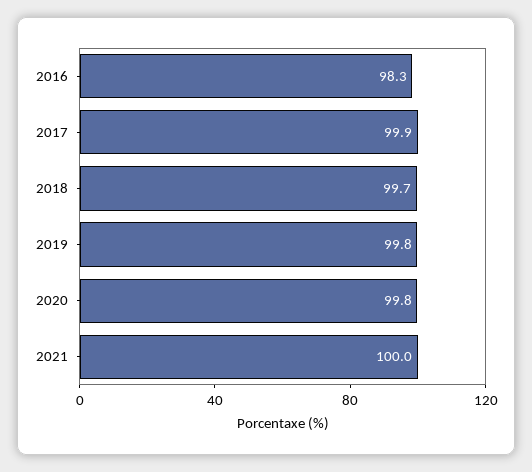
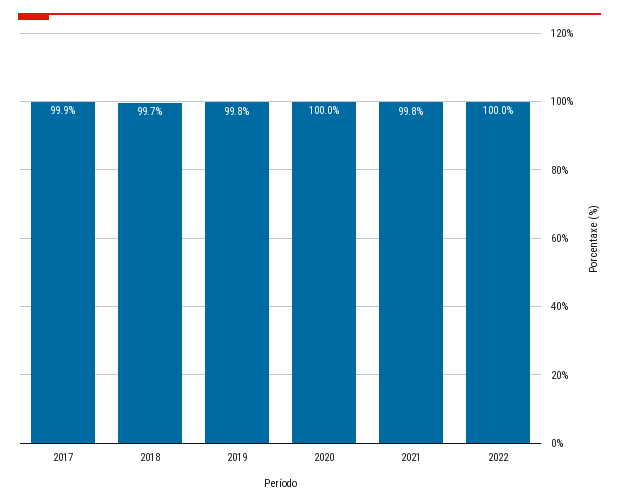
2016: 98.3 -> none
2020: 99.8 -> 100
2021: 100 -> 99.8
2022: none -> 100

